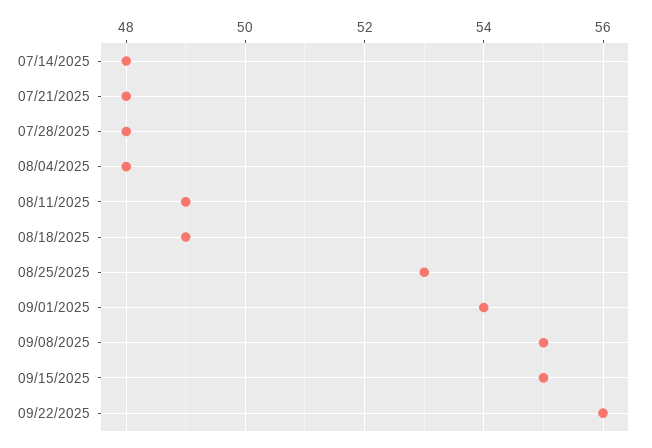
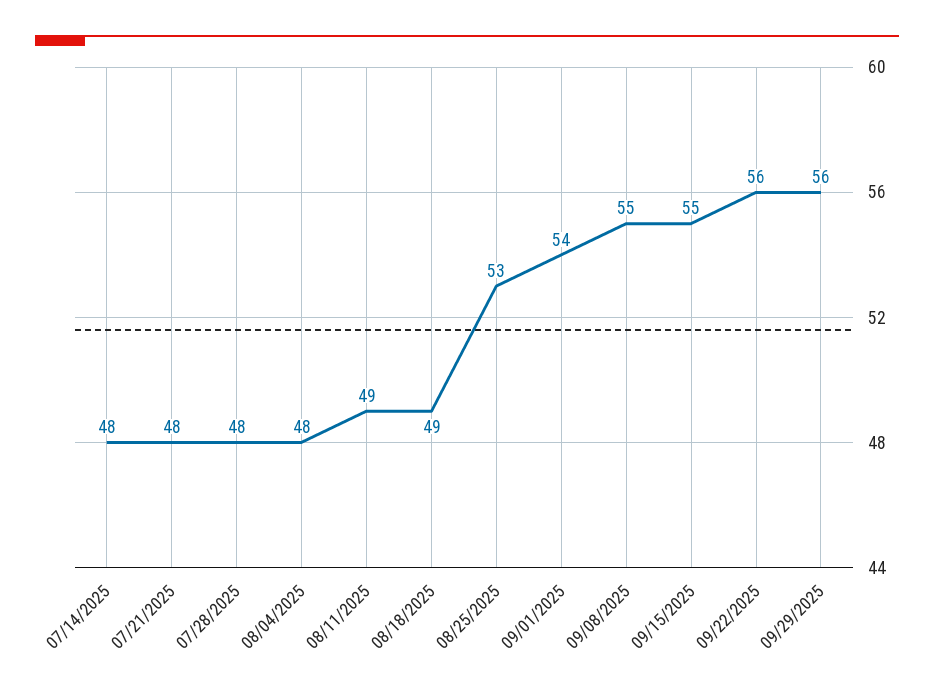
09/29/2025: none -> 56

